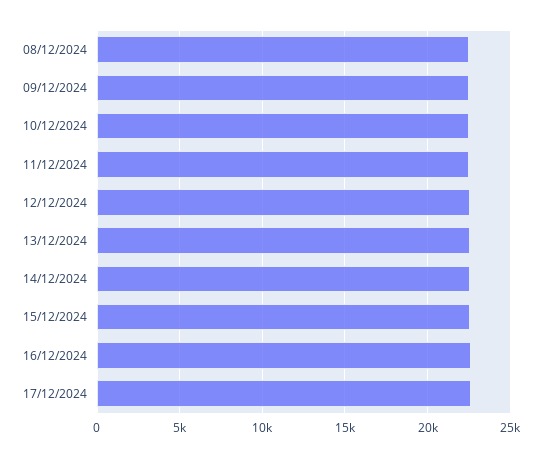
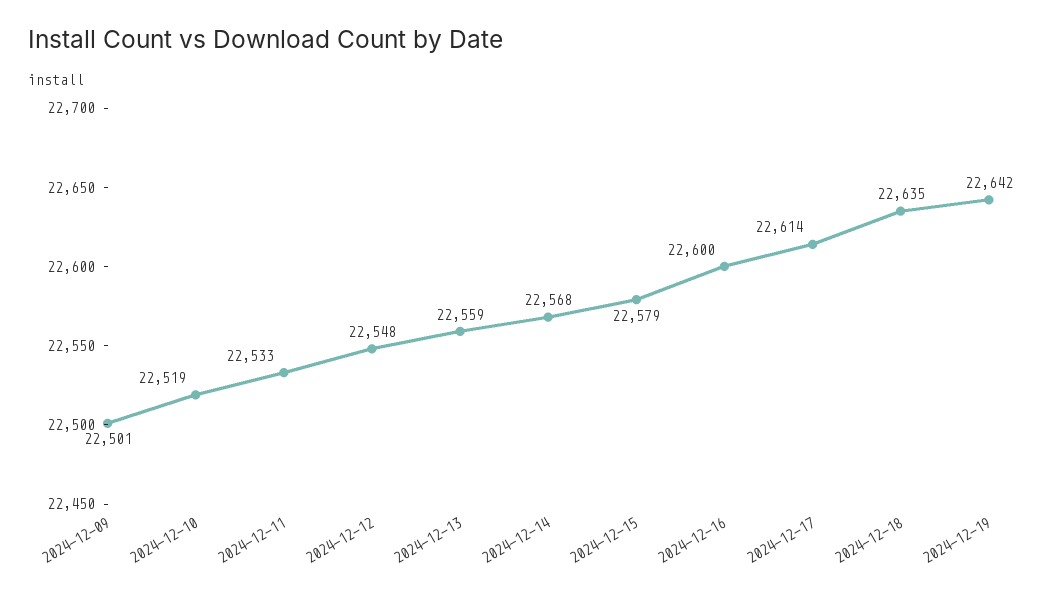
08/12/2024: 22500 -> none
2024-12-18: none -> 22635
2024-12-19: none -> 22642

